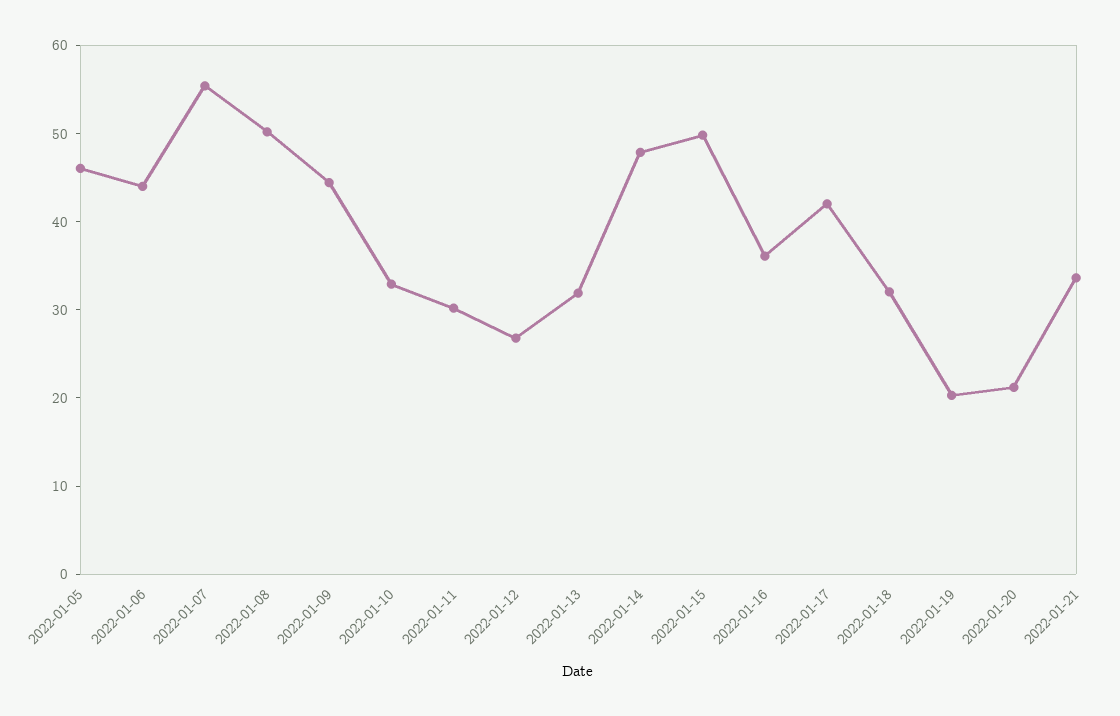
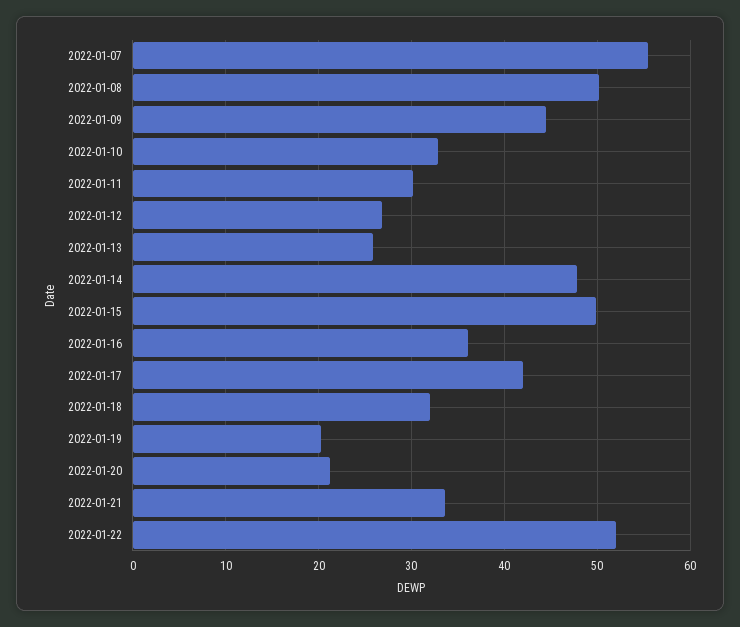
2022-01-05: 46 -> none
2022-01-06: 44 -> none
2022-01-13: 32 -> 26
2022-01-22: none -> 52

